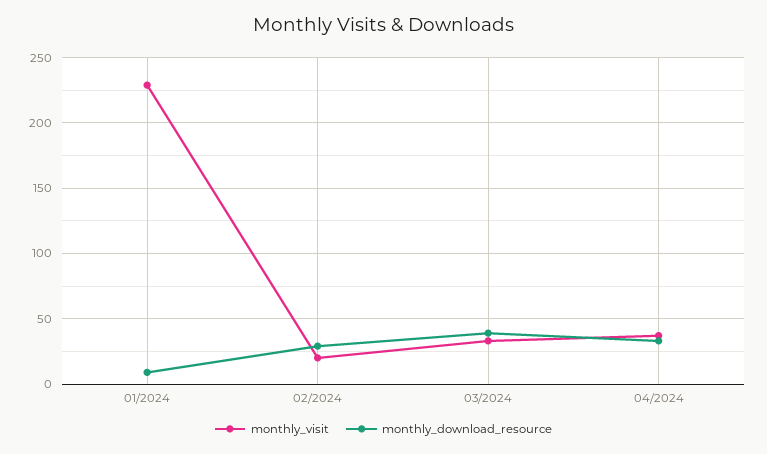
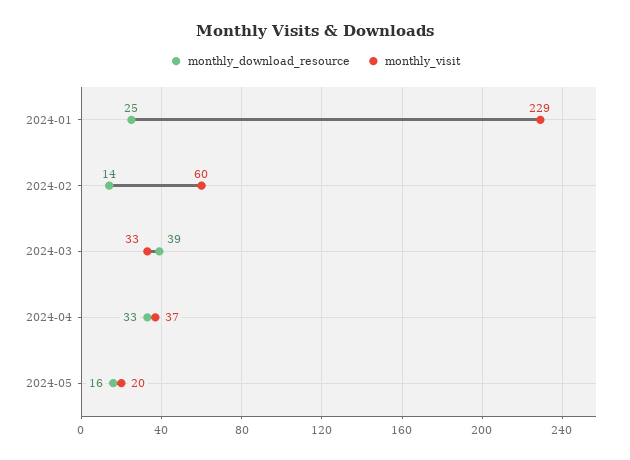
monthly_download_resource, 01/2024: 10 -> 25
monthly_visit, 02/2024: 20 -> 60
monthly_download_resource, 02/2024: 30 -> 14
monthly_download_resource, 2024-05: none -> 16
monthly_visit, 2024-05: none -> 20

